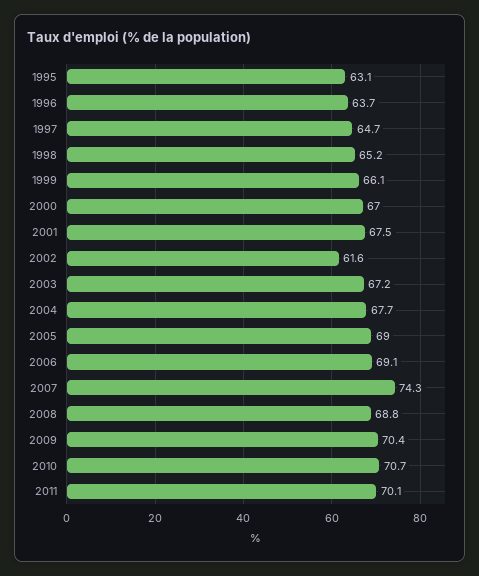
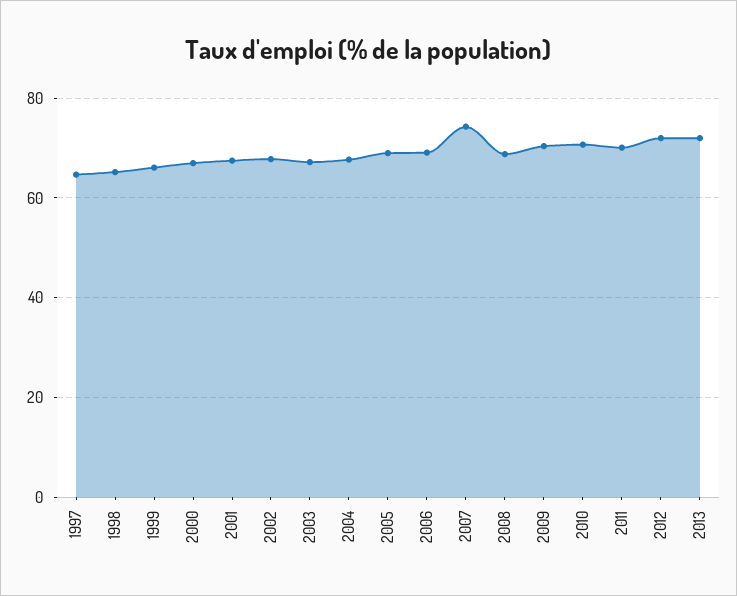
1995: 63.1 -> none
1996: 63.7 -> none
2002: 61.6 -> 68
2012: none -> 72
2013: none -> 72

